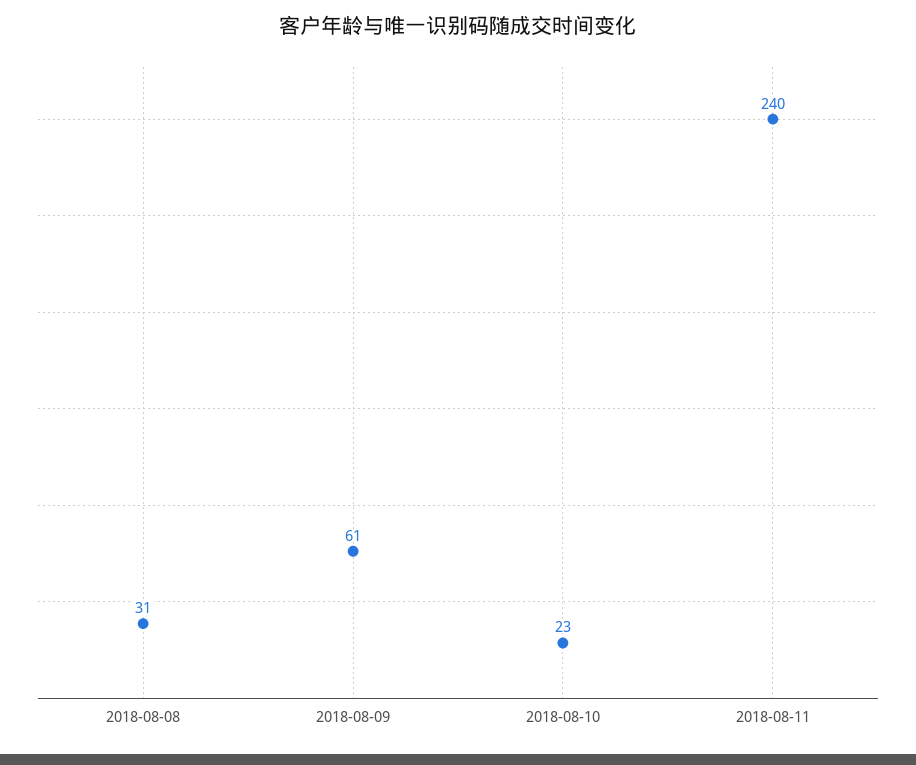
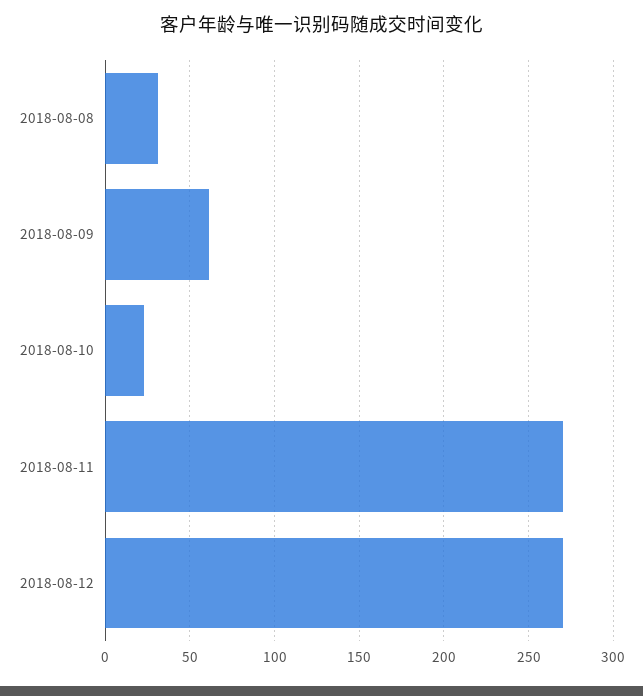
2018-08-11: 240 -> 270
2018-08-12: none -> 270

